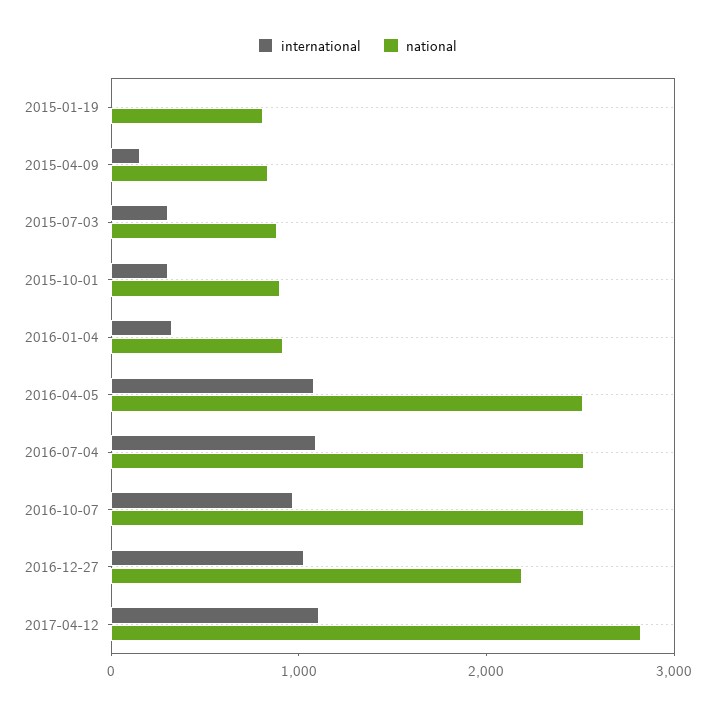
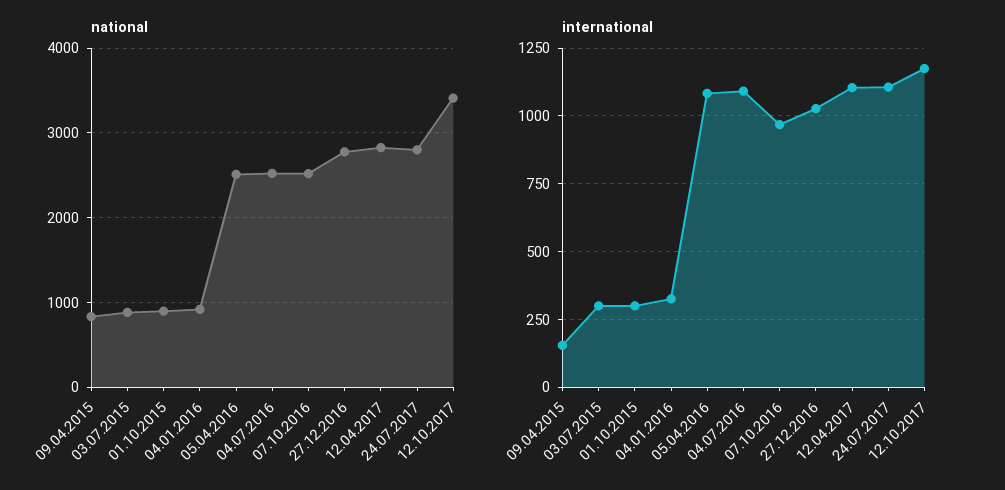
international, 2015-01-19: 0 -> none
national, 2015-01-19: 800 -> none
national, 2016-12-27: 2200 -> 2800
national, 24.07.2017: none -> 2800
national, 12.10.2017: none -> 3400
international, 24.07.2017: none -> 1100
international, 12.10.2017: none -> 1175

